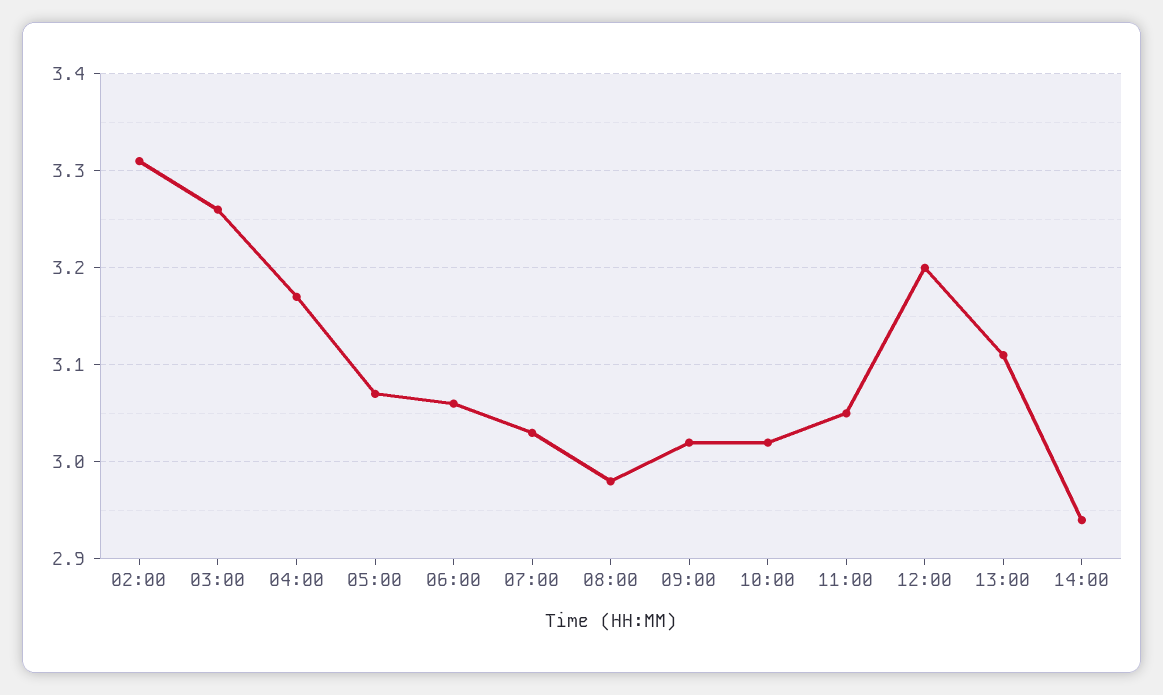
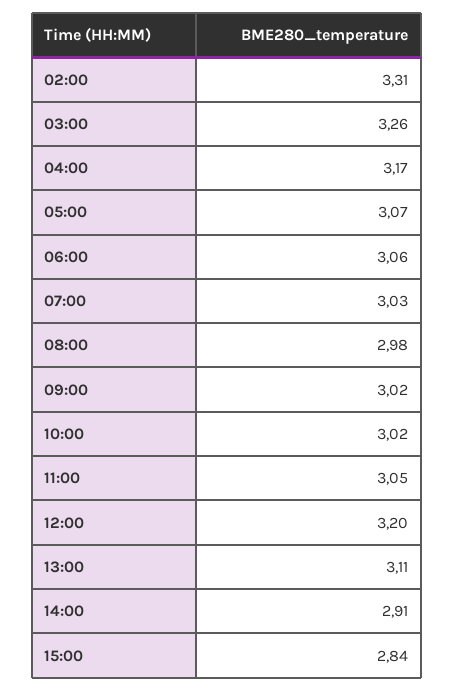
14:00: 2.94 -> 2.91
15:00: none -> 2.84

